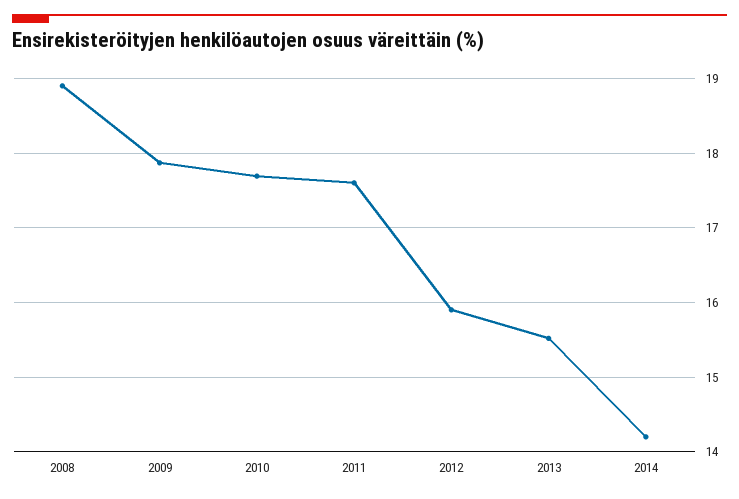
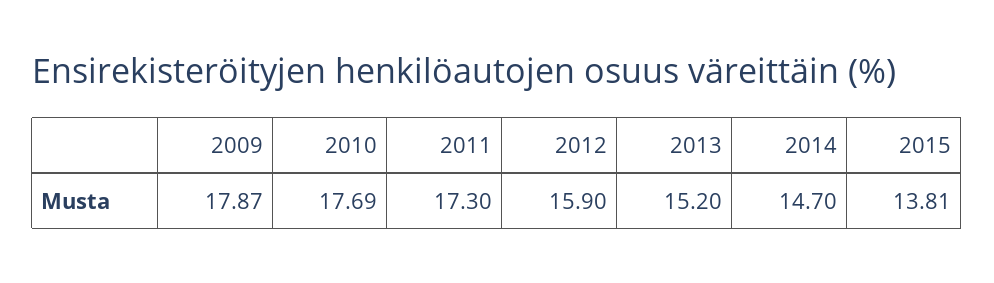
2008: 18.9 -> none
2011: 17.6 -> 17.3
2013: 15.5 -> 15.2
2014: 14.2 -> 14.7
2015: none -> 13.81

